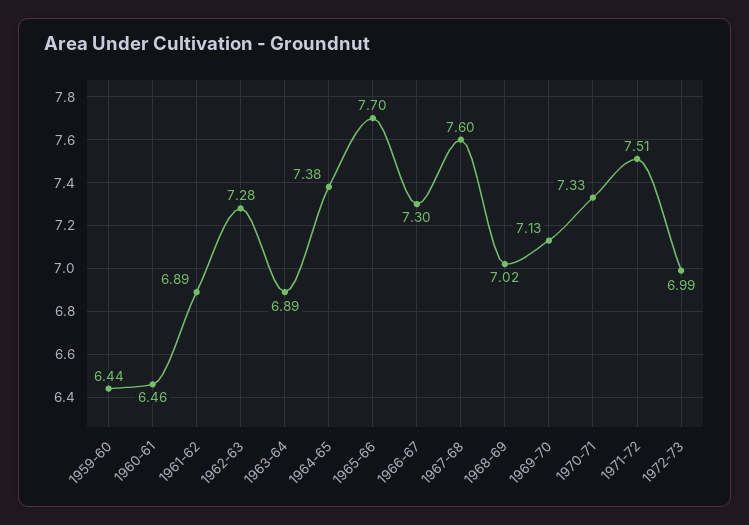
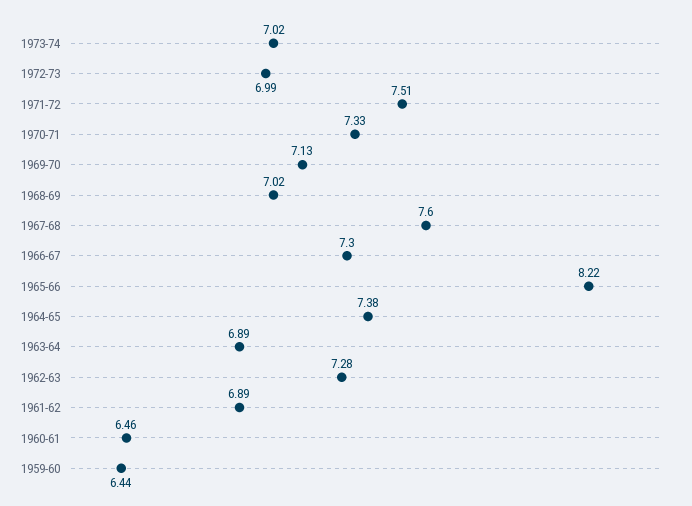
1965-66: 7.7 -> 8.22
1973-74: none -> 7.02

